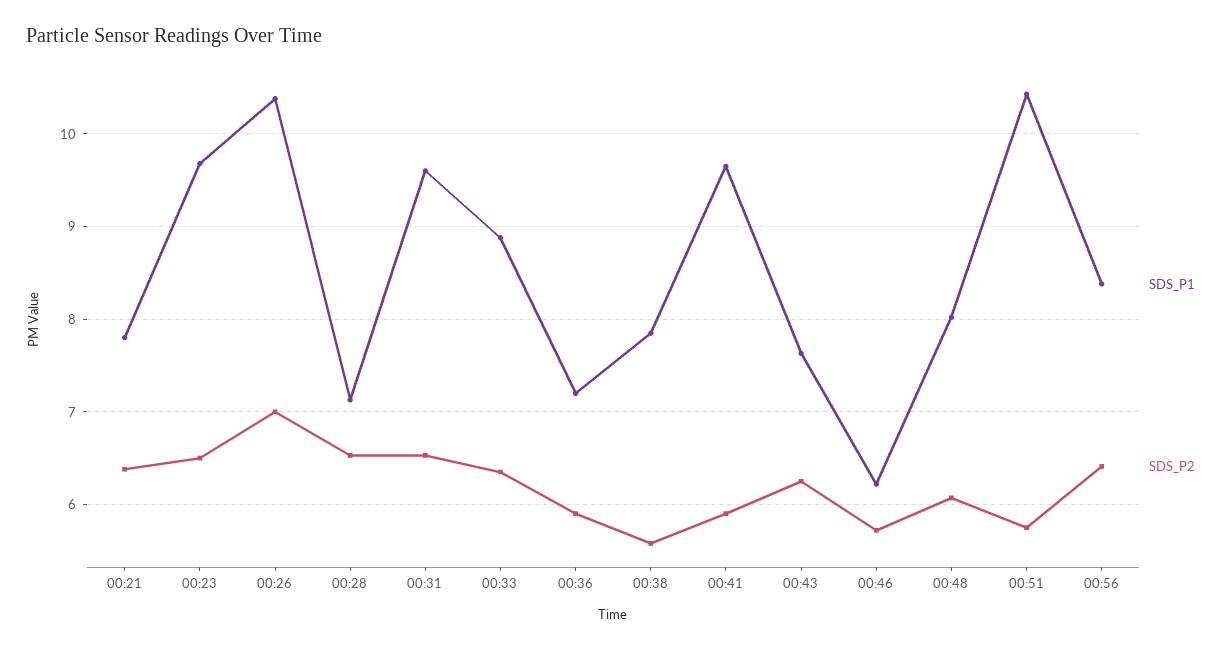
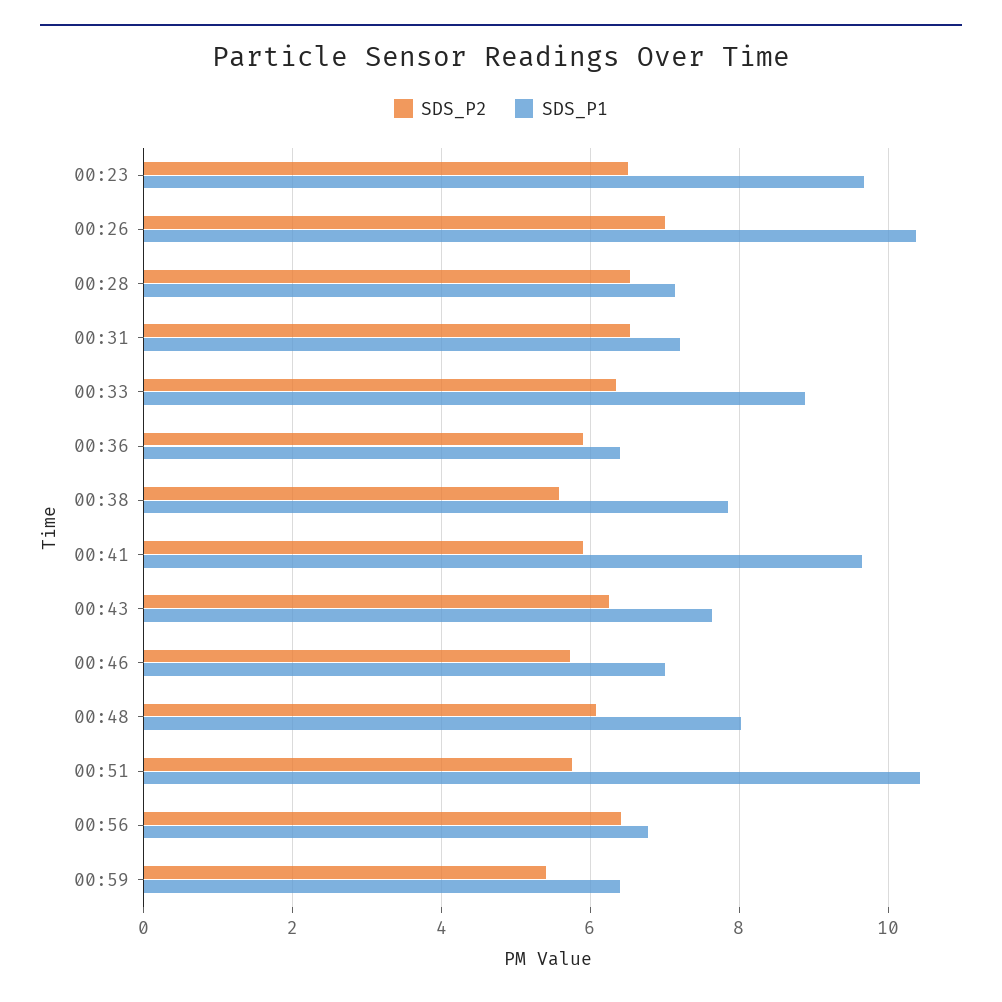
SDS_P1, 00:21: 7.8 -> none
SDS_P2, 00:21: 6.4 -> none
SDS_P1, 00:31: 9.6 -> 7.2
SDS_P1, 00:36: 7.2 -> 6.4
SDS_P1, 00:46: 6.2 -> 7
SDS_P1, 00:56: 8.4 -> 6.8
SDS_P2, 00:59: none -> 5.4
SDS_P1, 00:59: none -> 6.4

